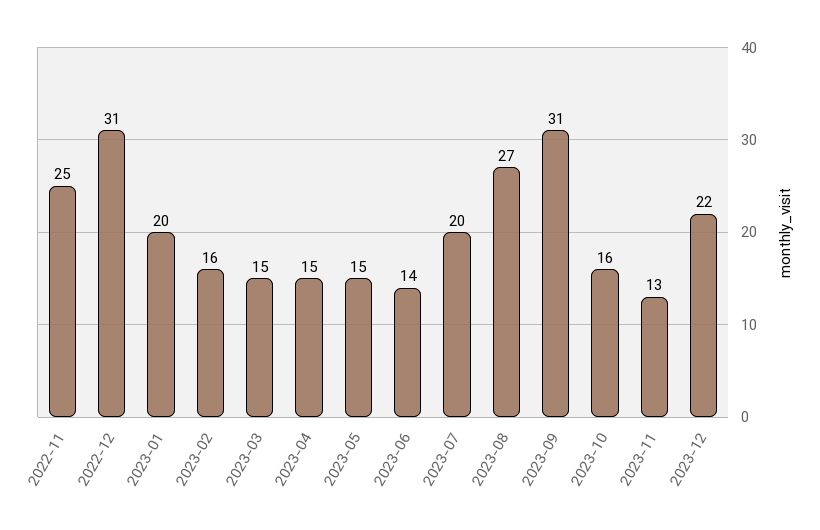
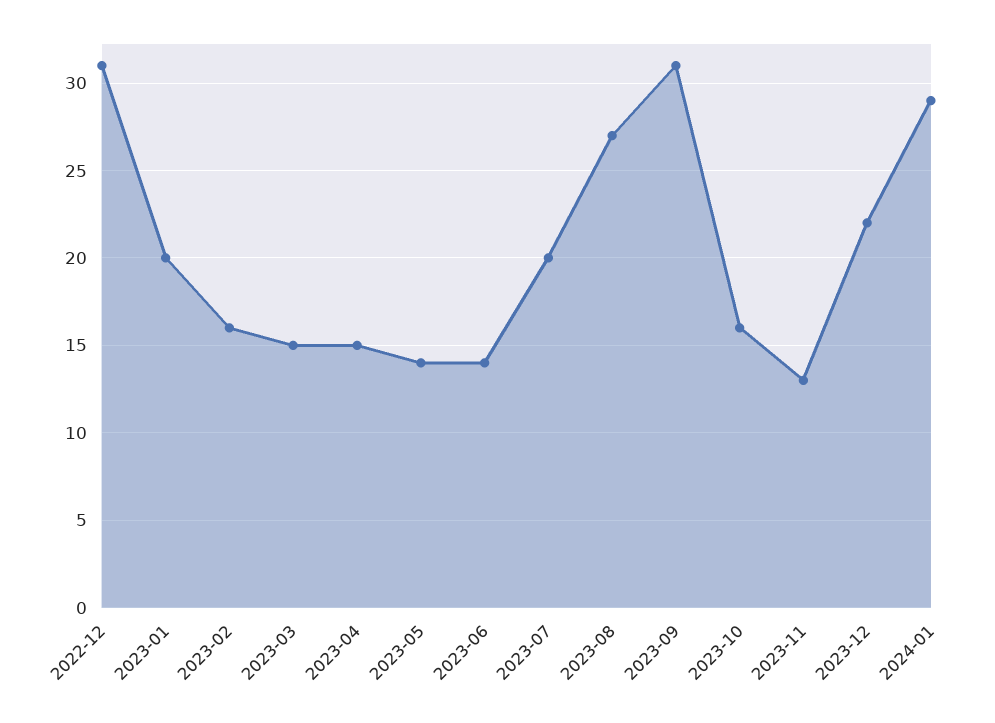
2022-11: 25 -> none
2023-05: 15 -> 14
2024-01: none -> 29

